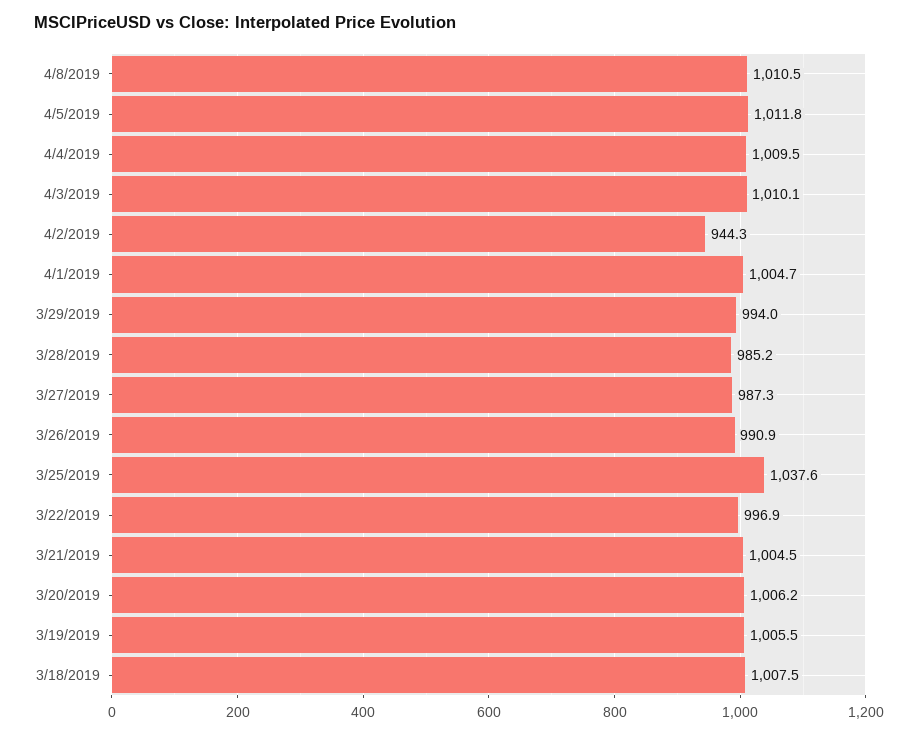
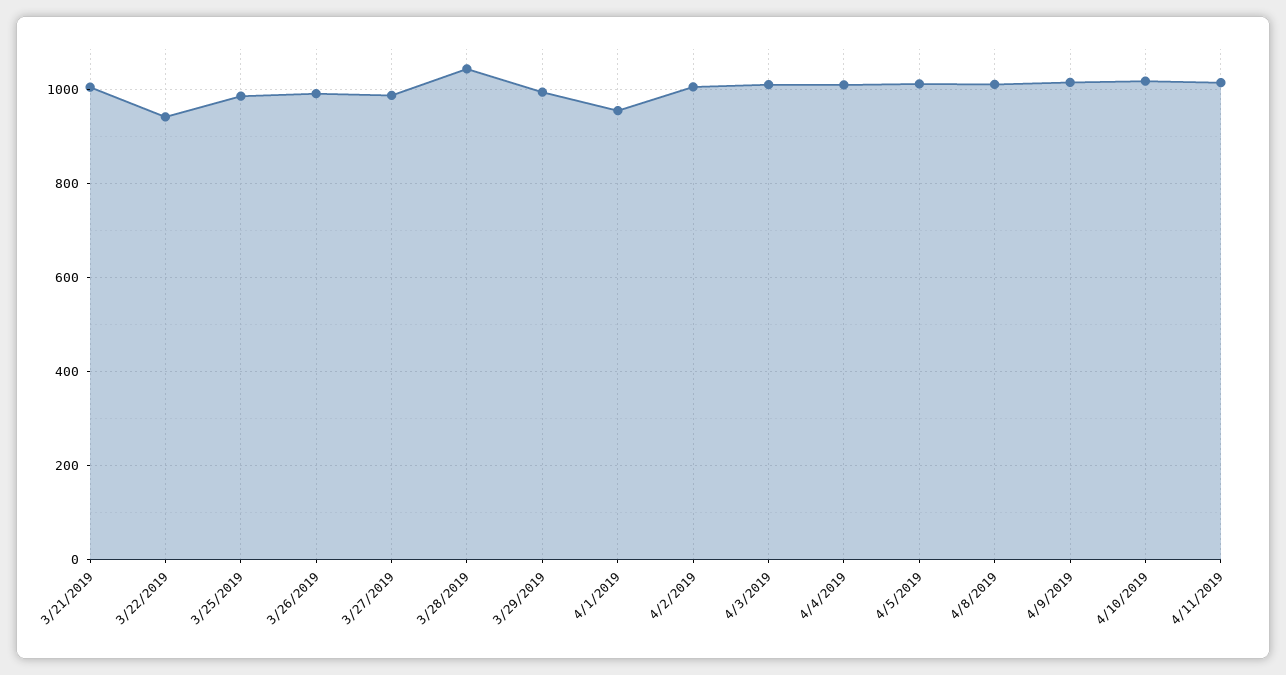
4/2/2019: 944.3 -> 1000
4/1/2019: 1004.7 -> 960
3/28/2019: 985.2 -> 1040
3/25/2019: 1037.6 -> 980
3/22/2019: 996.9 -> 940
3/20/2019: 1006.2 -> none
3/19/2019: 1005.5 -> none
3/18/2019: 1007.5 -> none
4/9/2019: none -> 1020
4/10/2019: none -> 1020
4/11/2019: none -> 1020

